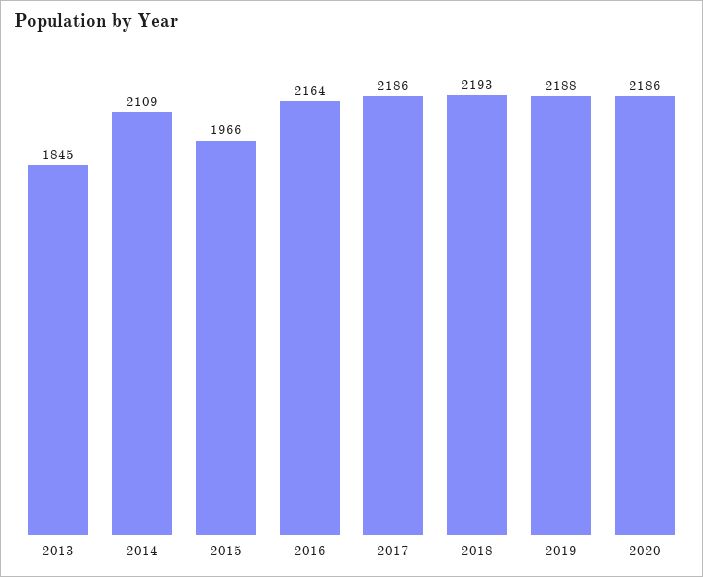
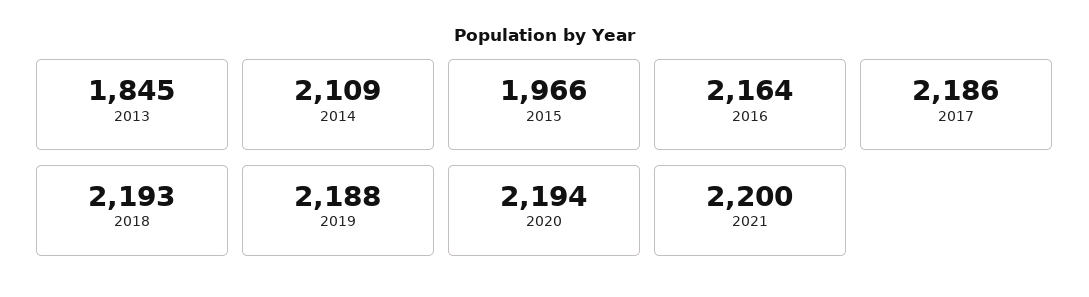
2020: 2186 -> 2194
2021: none -> 2200

